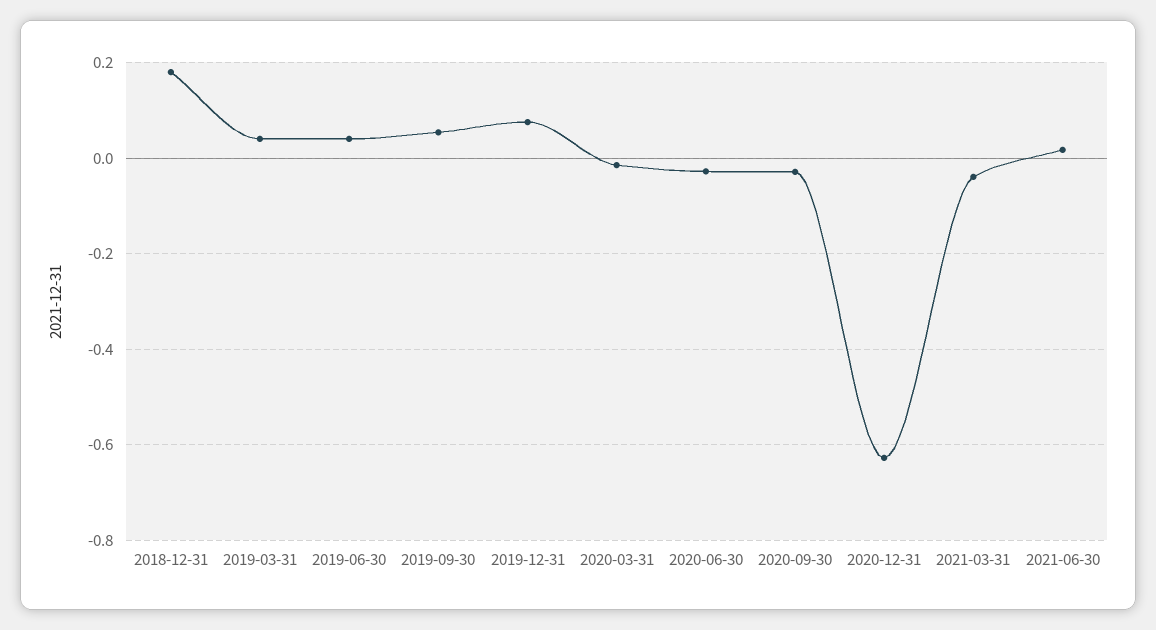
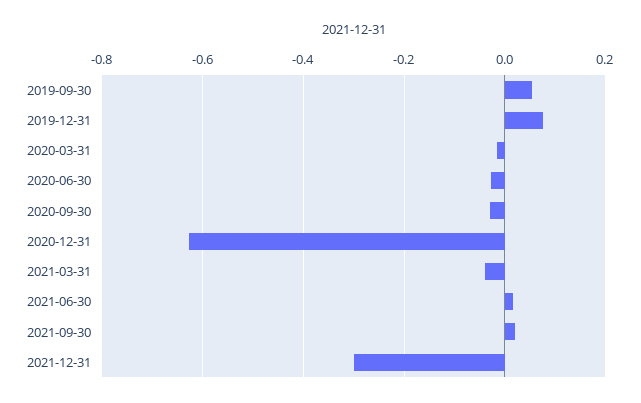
2018-12-31: 0.18 -> none
2019-03-31: 0.04 -> none
2019-06-30: 0.04 -> none
2021-09-30: none -> 0.02
2021-12-31: none -> -0.3

